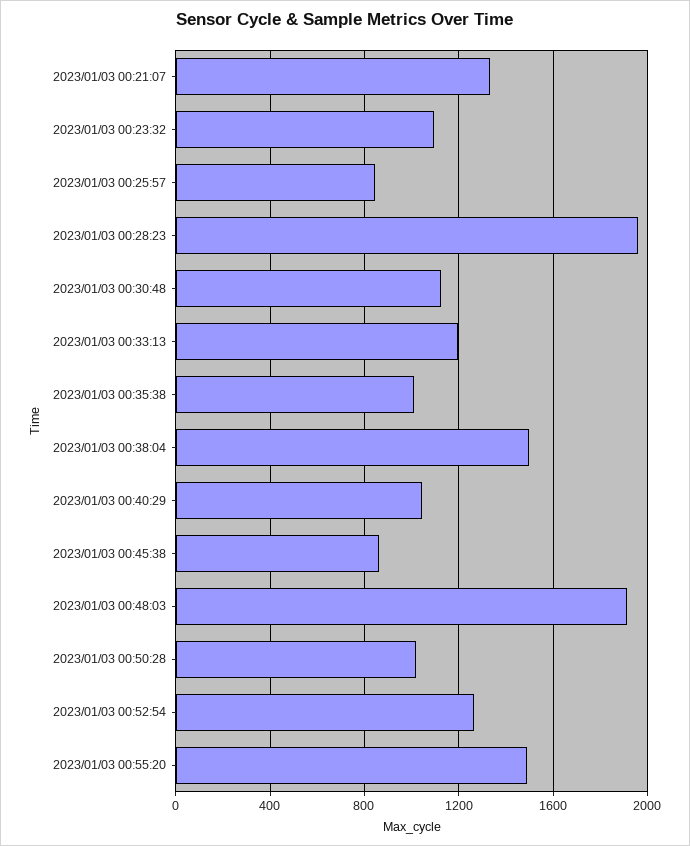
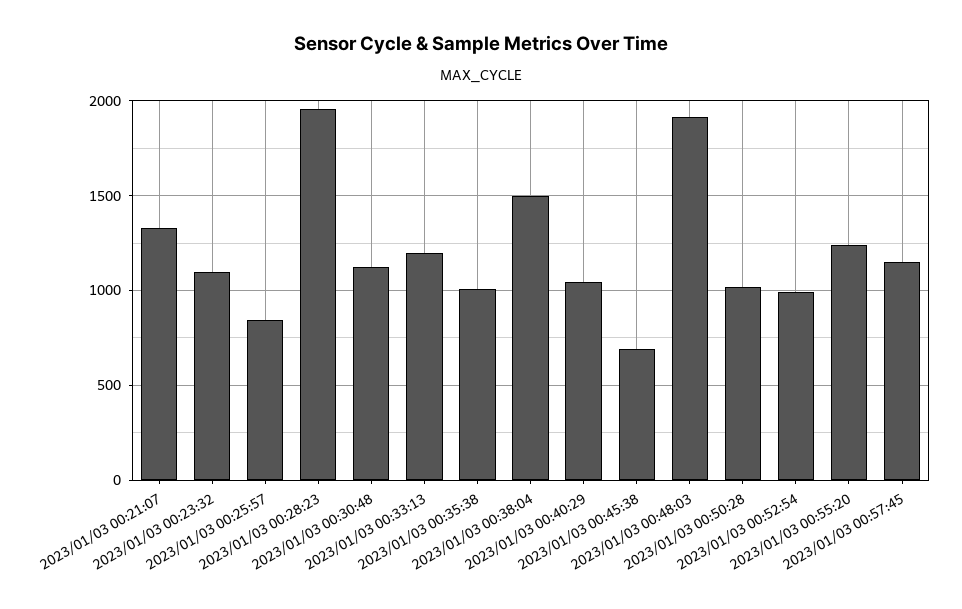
2023/01/03 00:45:38: 850 -> 700
2023/01/03 00:52:54: 1250 -> 1000
2023/01/03 00:55:20: 1500 -> 1250
2023/01/03 00:57:45: none -> 1150

